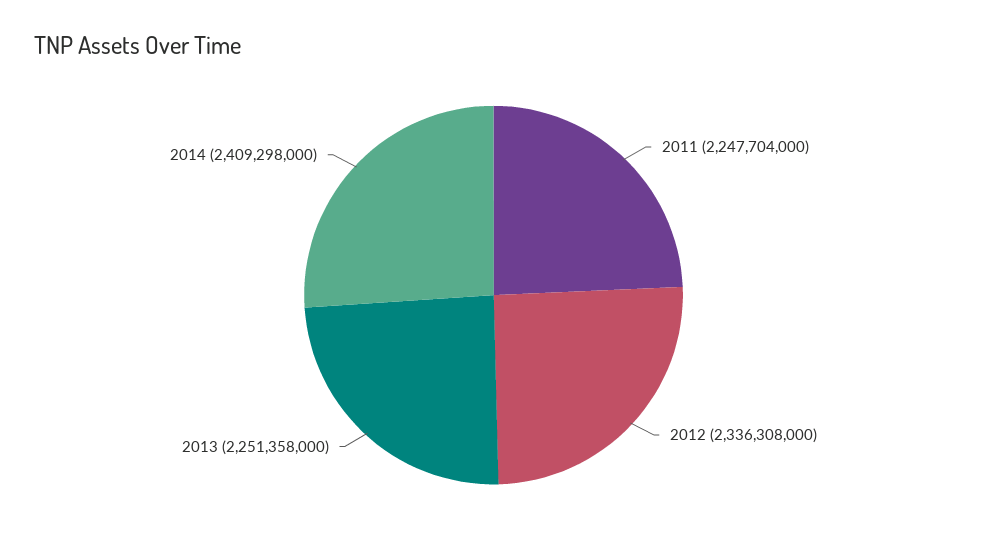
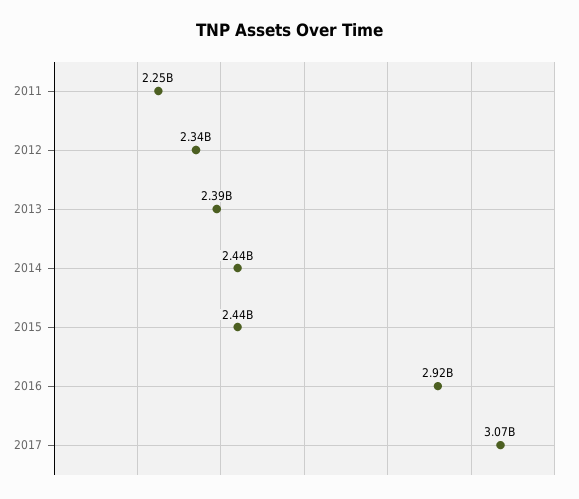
2013: 2251358000 -> 2390000000
2014: 2409298000 -> 2440000000
2015: none -> 2440000000
2016: none -> 2920000000
2017: none -> 3070000000

